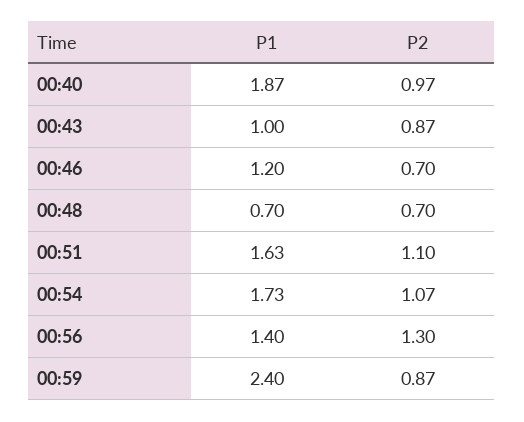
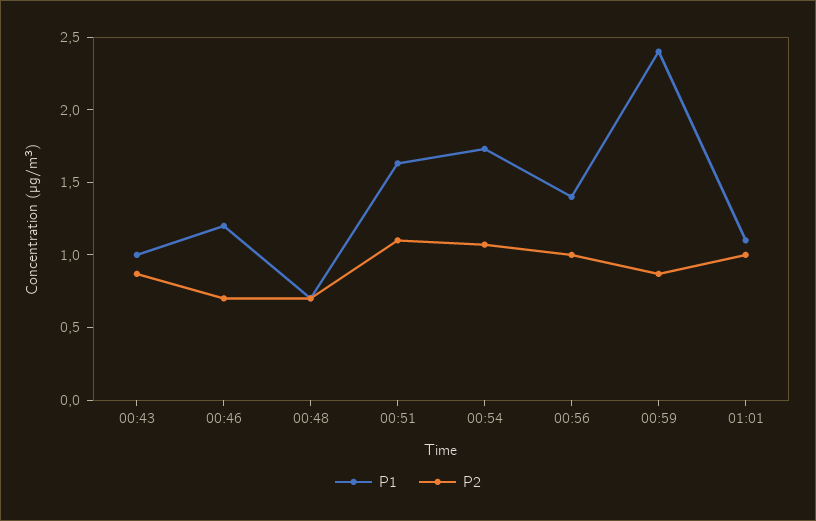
P1, 00:40: 1.87 -> none
P2, 00:40: 0.97 -> none
P2, 00:56: 1.3 -> 1
P1, 01:01: none -> 1.1
P2, 01:01: none -> 1

